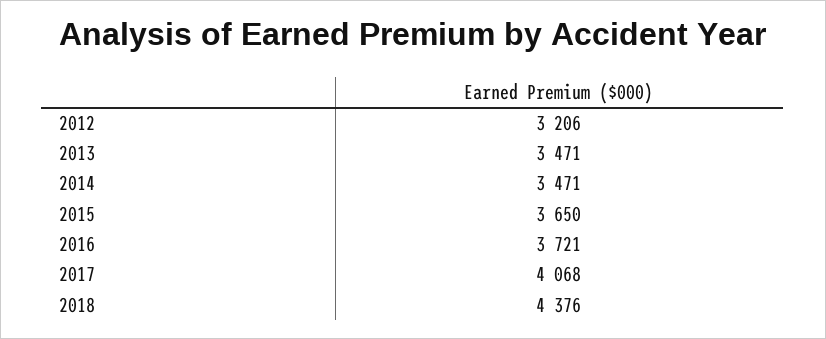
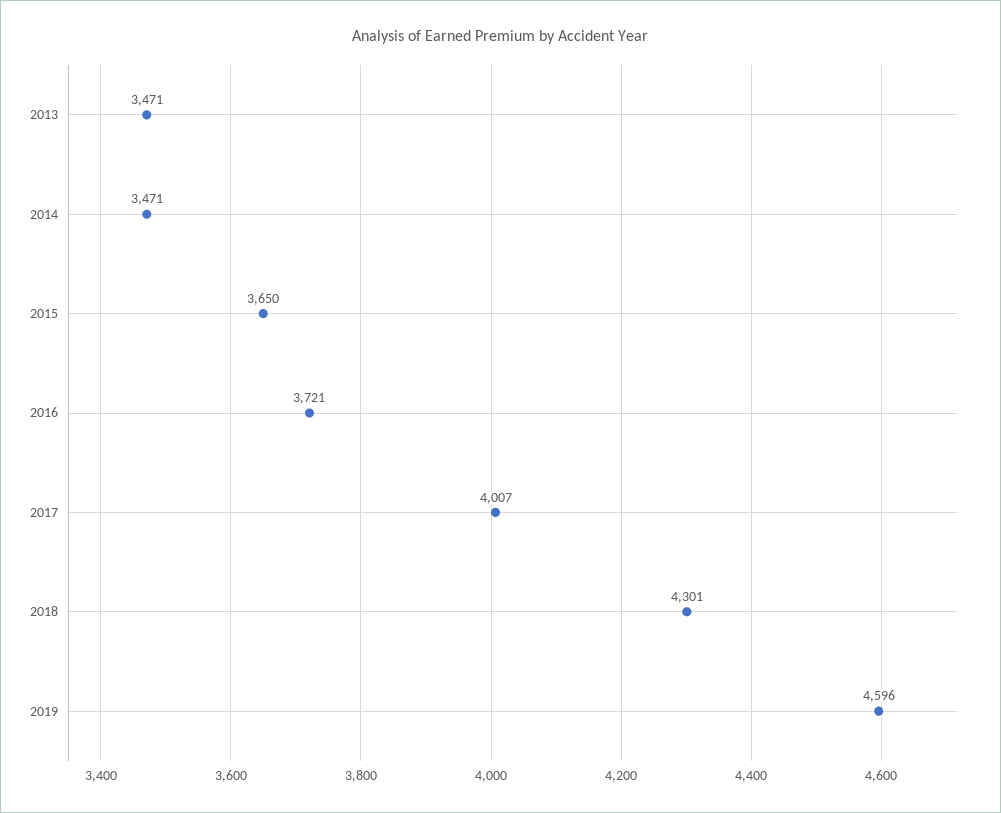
2012: 3206 -> none
2017: 4068 -> 4007
2018: 4376 -> 4301
2019: none -> 4596

